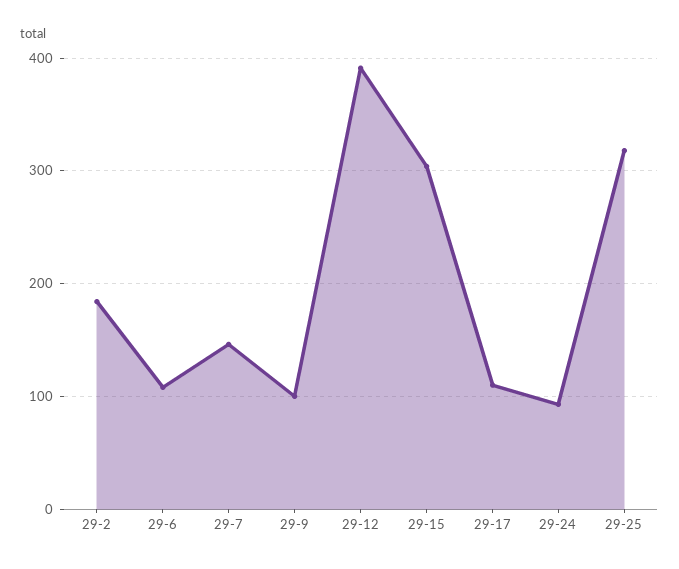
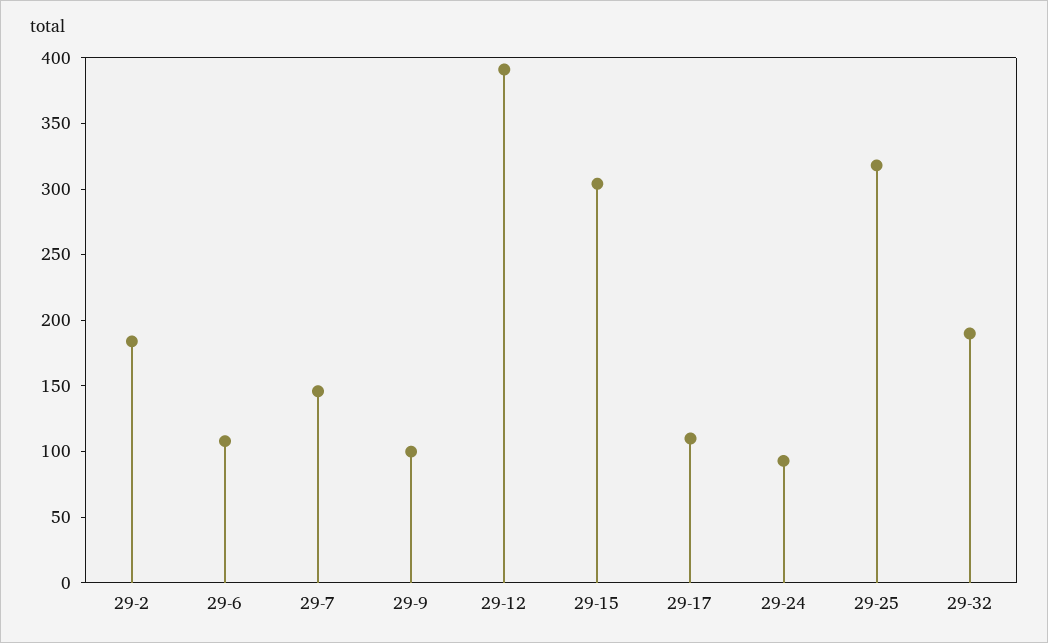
29-32: none -> 190

